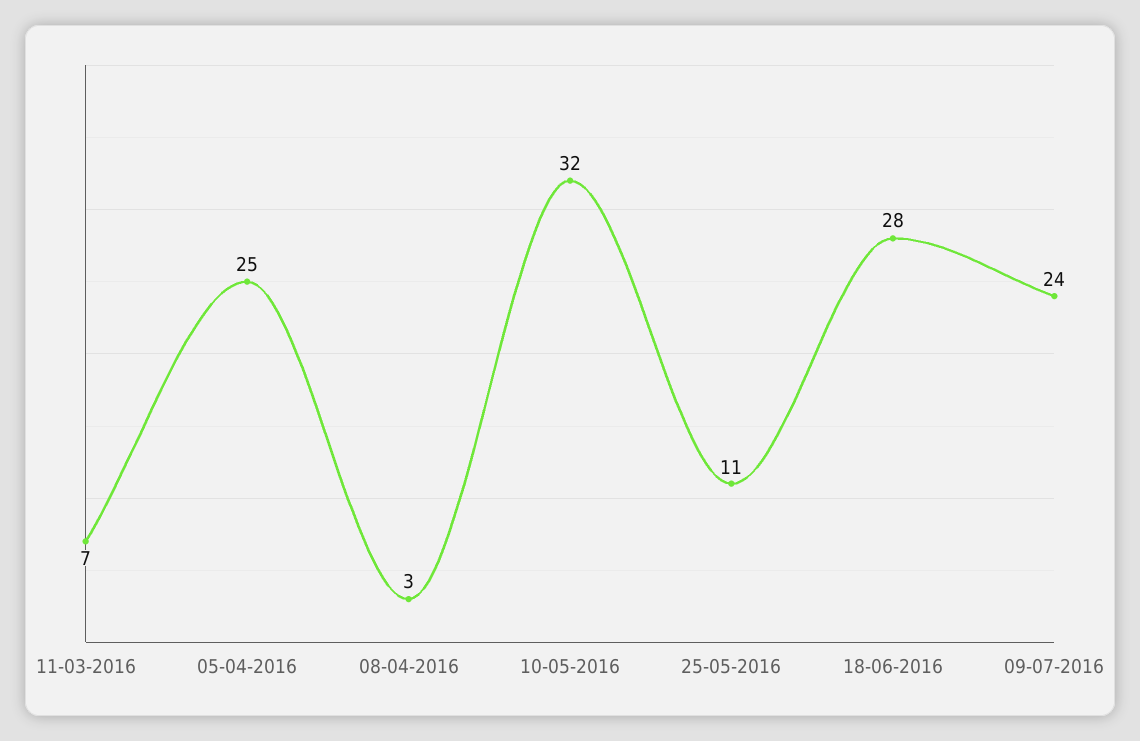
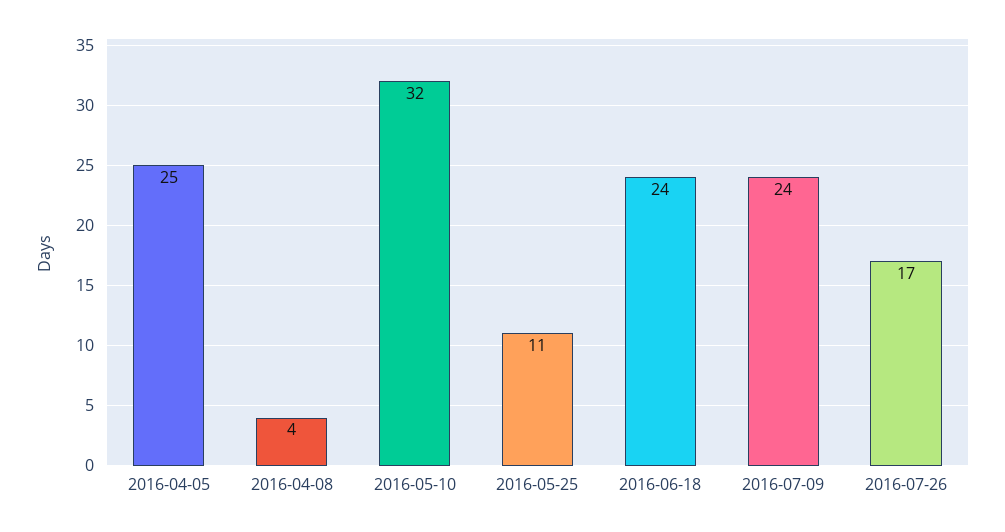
11-03-2016: 7 -> none
08-04-2016: 3 -> 4
18-06-2016: 28 -> 24
2016-07-26: none -> 17

